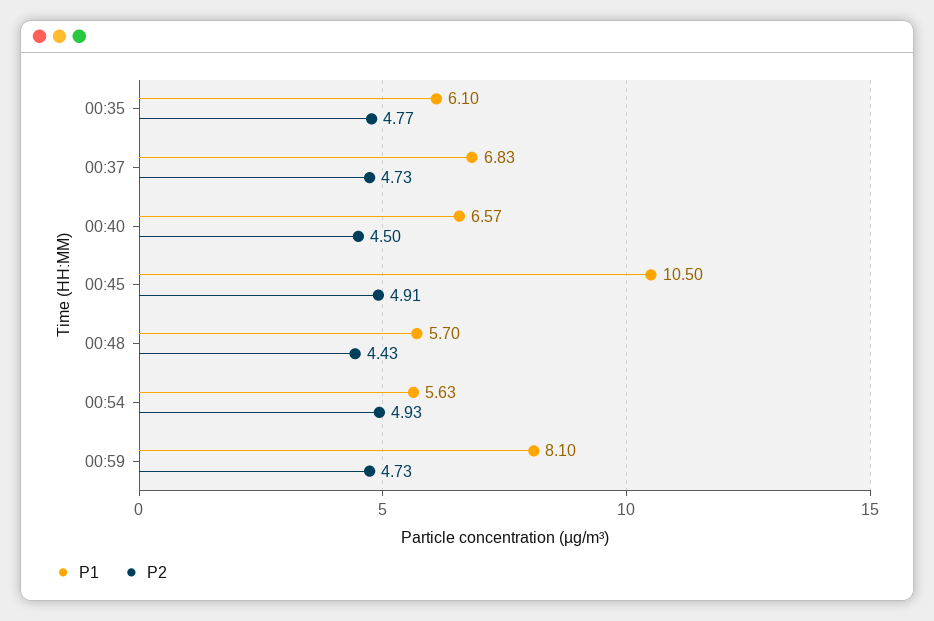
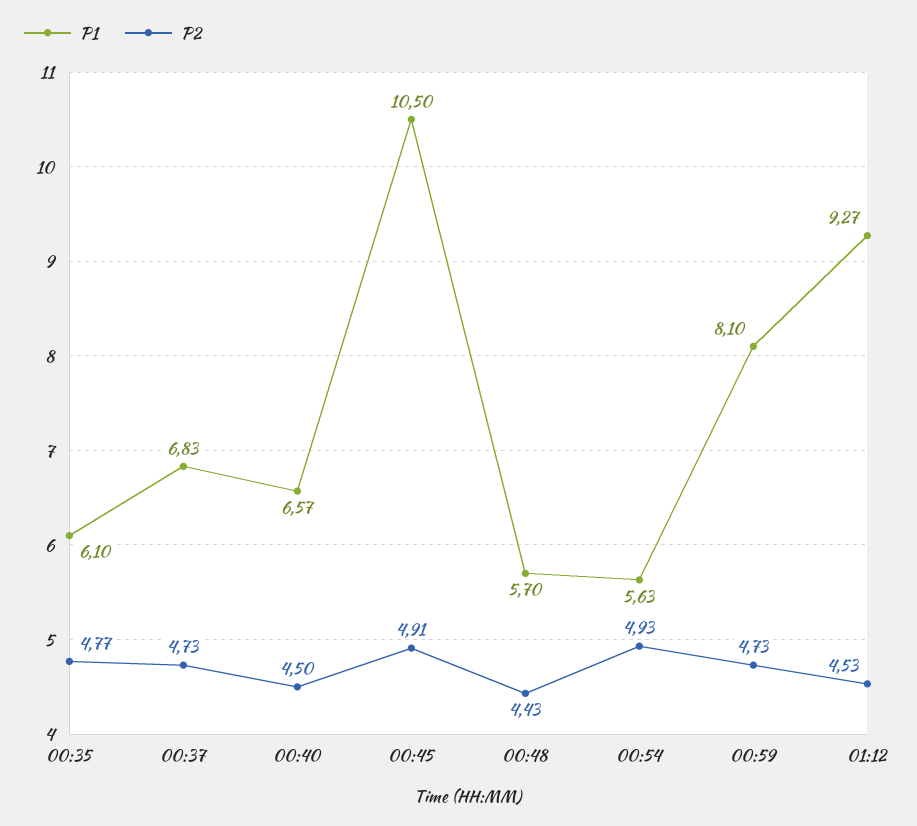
P1, 01:12: none -> 9.27
P2, 01:12: none -> 4.53

